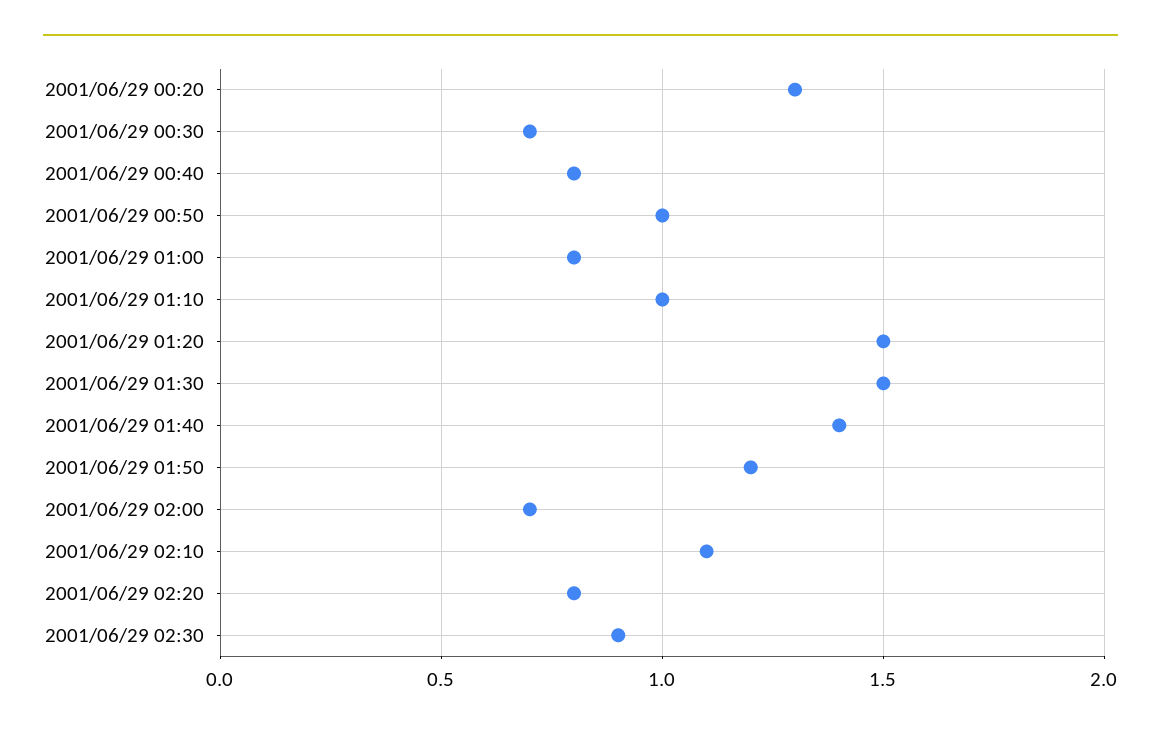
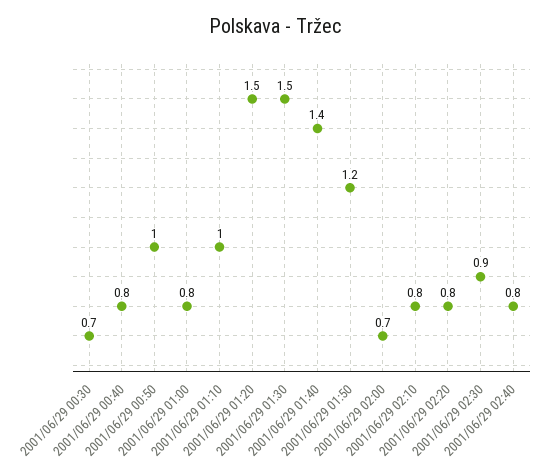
2001/06/29 00:20: 1.3 -> none
2001/06/29 02:10: 1.1 -> 0.8
2001/06/29 02:40: none -> 0.8

